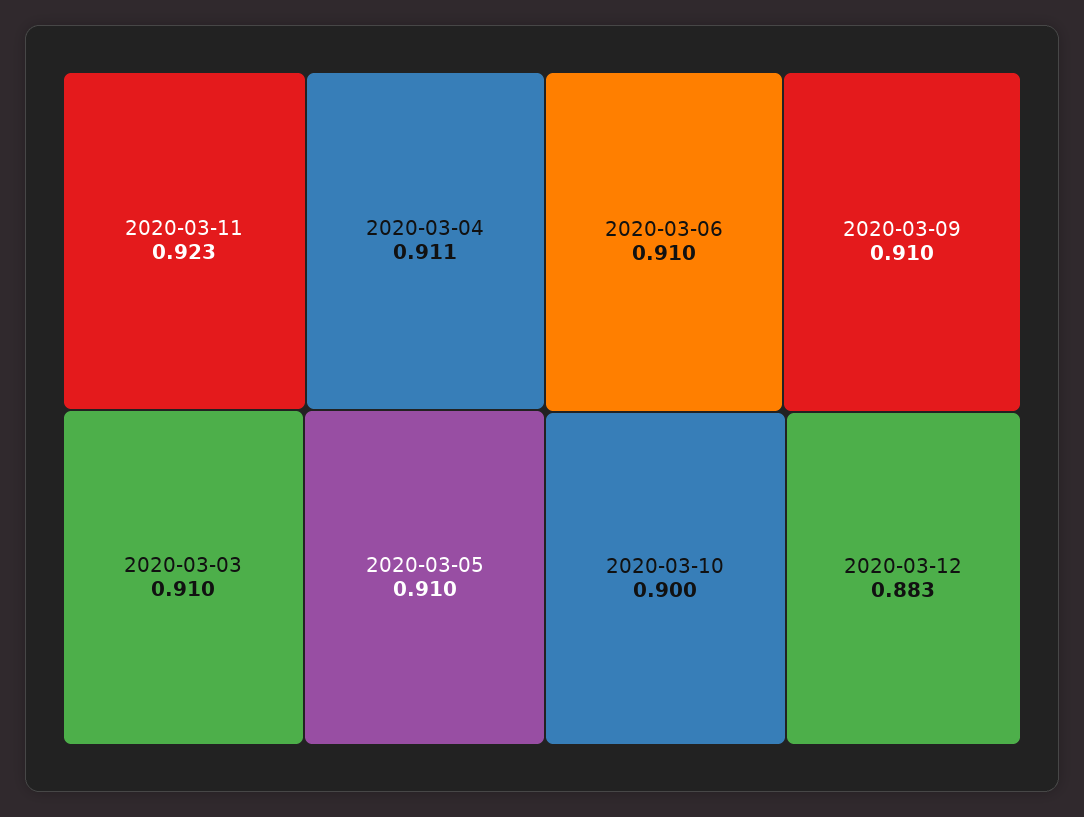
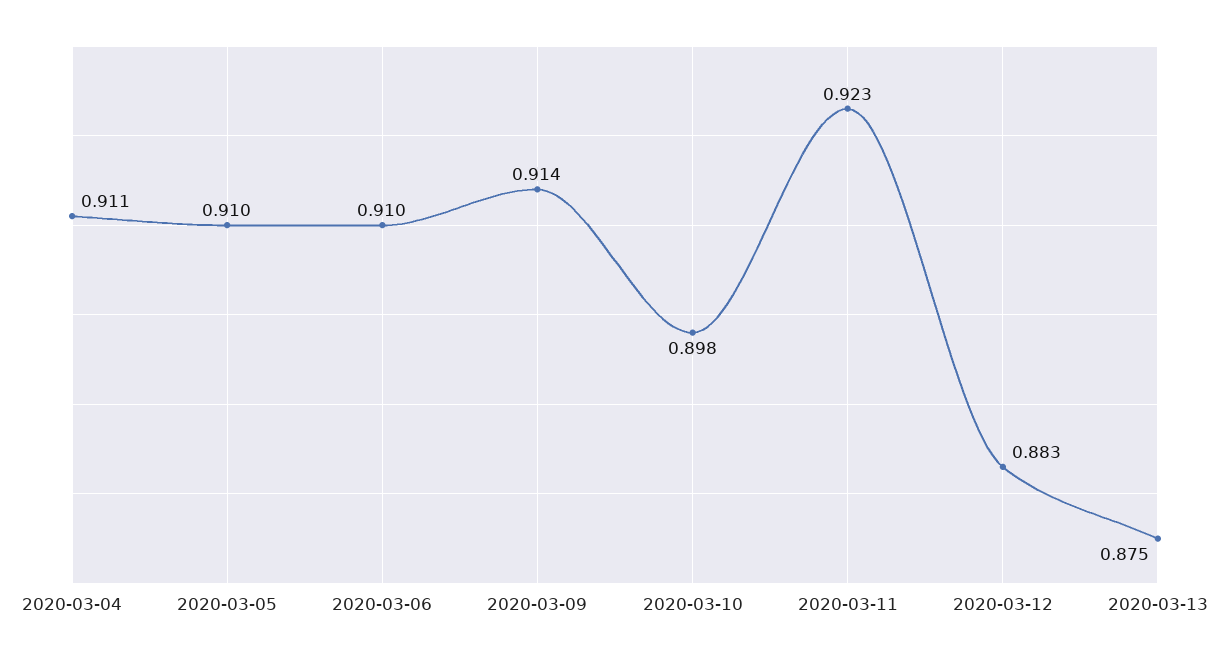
2020-03-03: 0.91 -> none
2020-03-09: 0.91 -> 0.914
2020-03-10: 0.9 -> 0.898
2020-03-13: none -> 0.875

